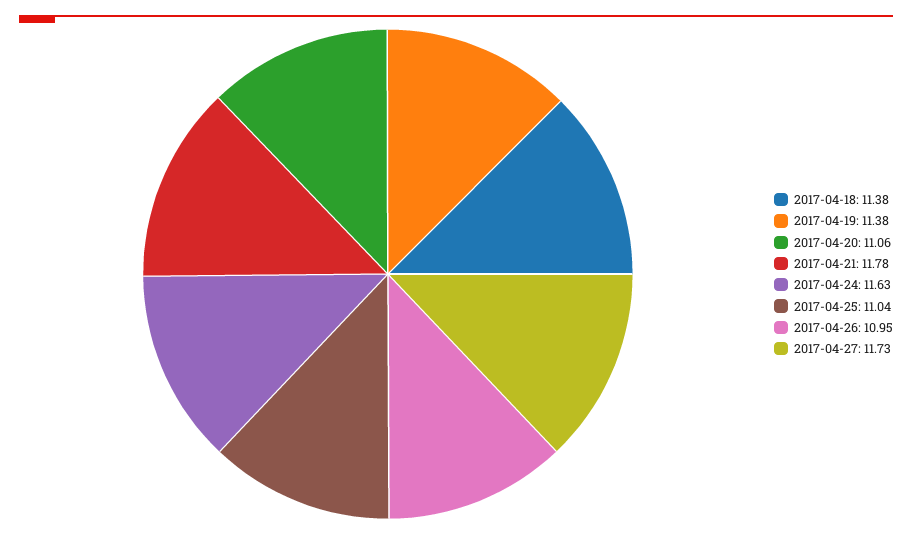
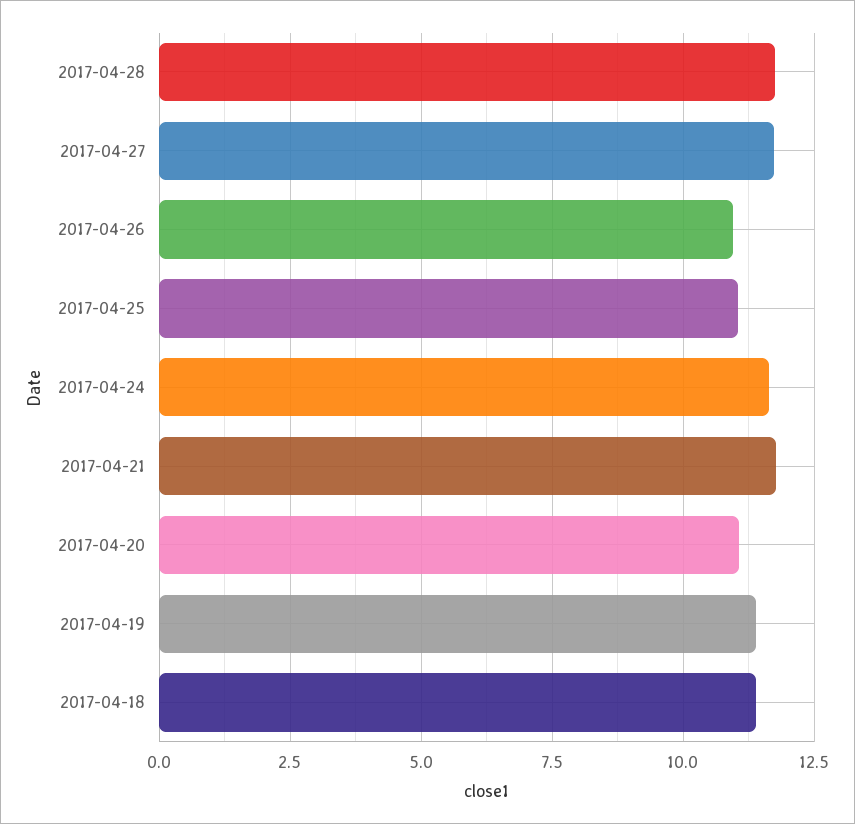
2017-04-28: none -> 11.75

